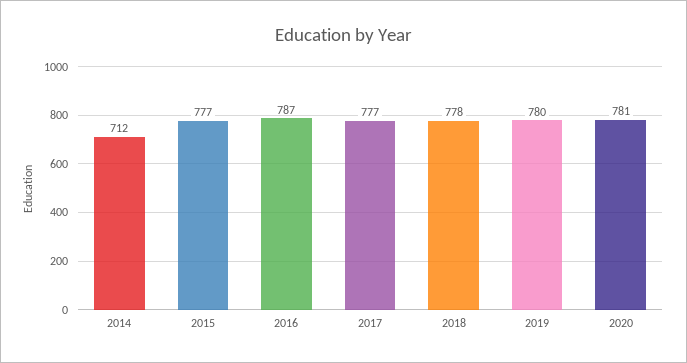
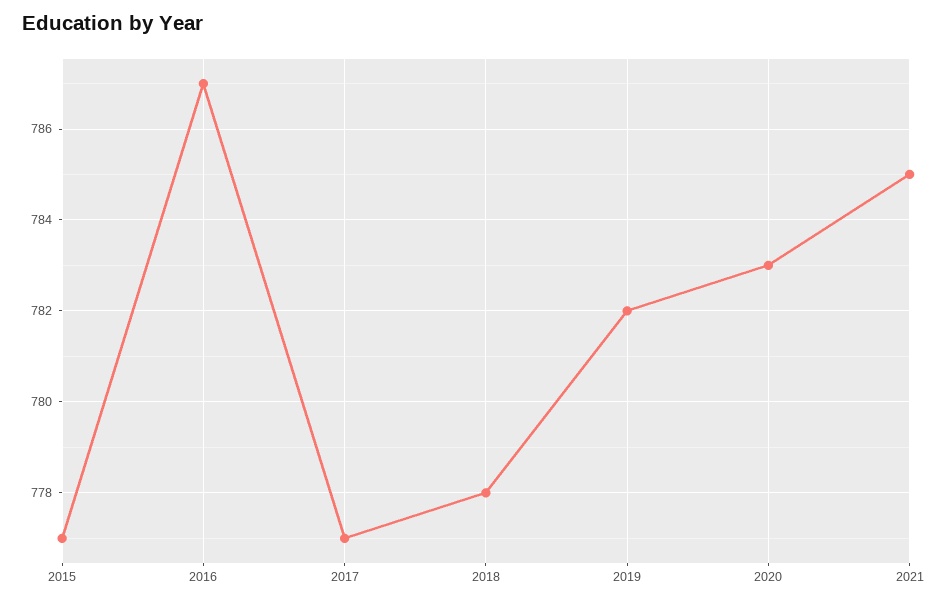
2014: 712 -> none
2019: 780 -> 782
2020: 781 -> 783
2021: none -> 785

